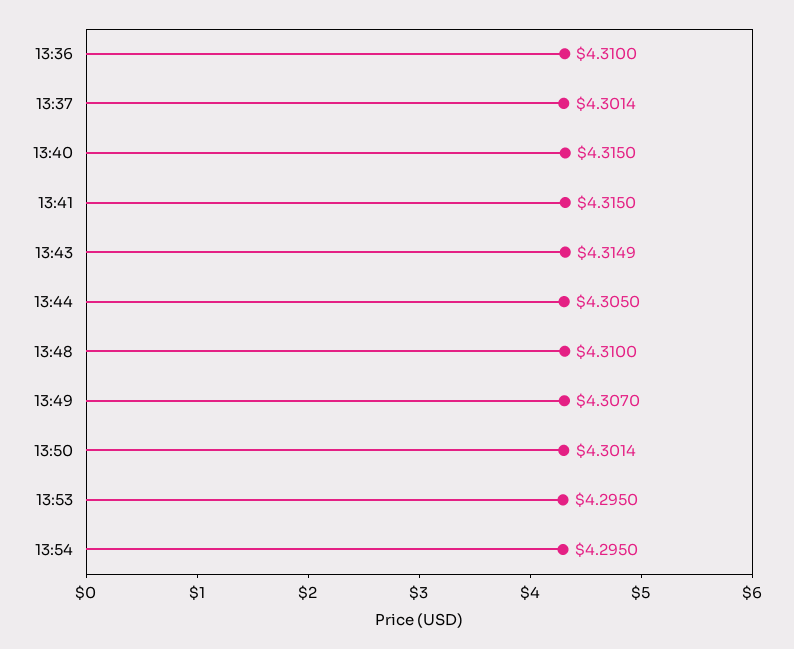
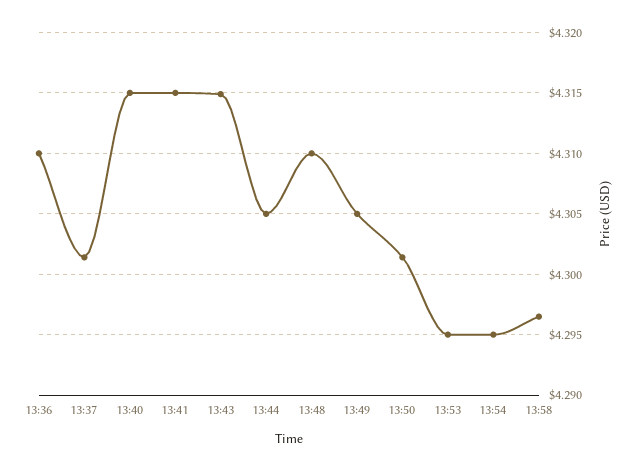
13:49: 4.307 -> 4.305
13:58: none -> 4.2965

